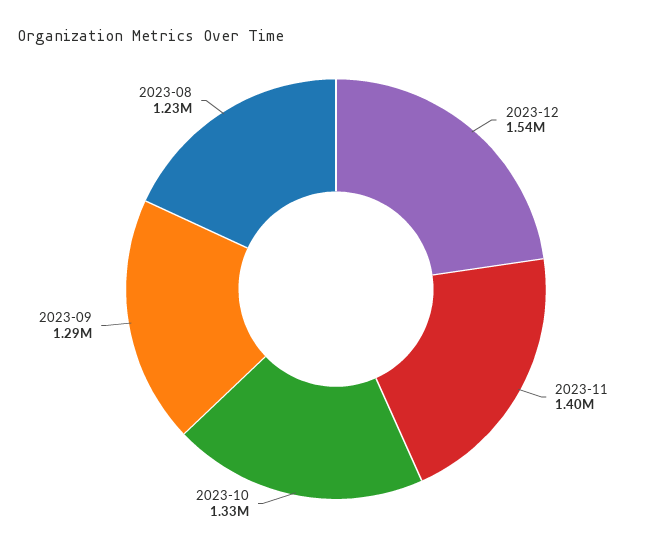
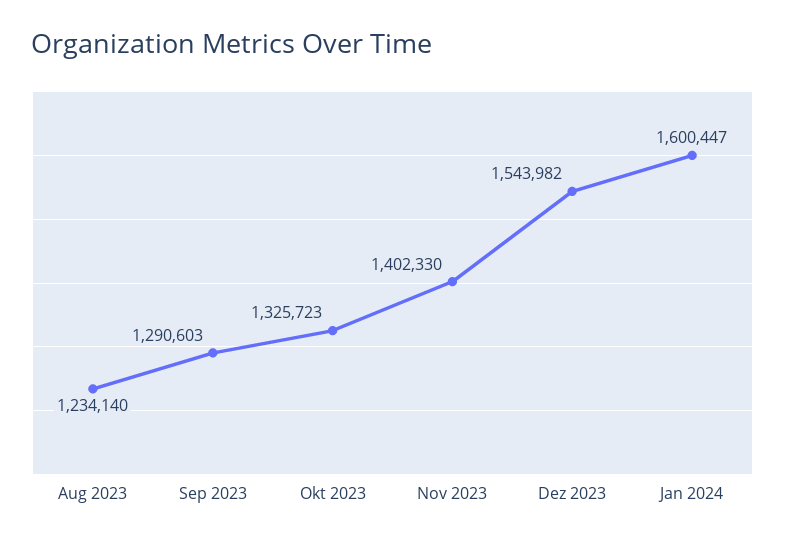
Jan 2024: none -> 1600447

